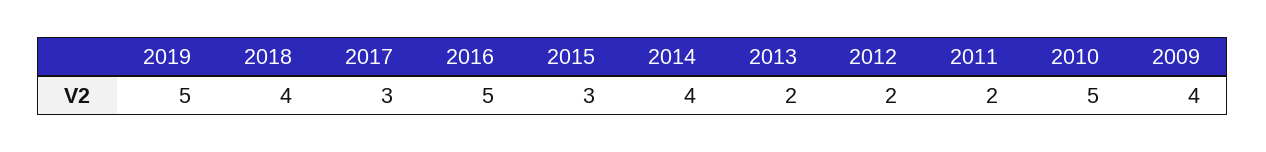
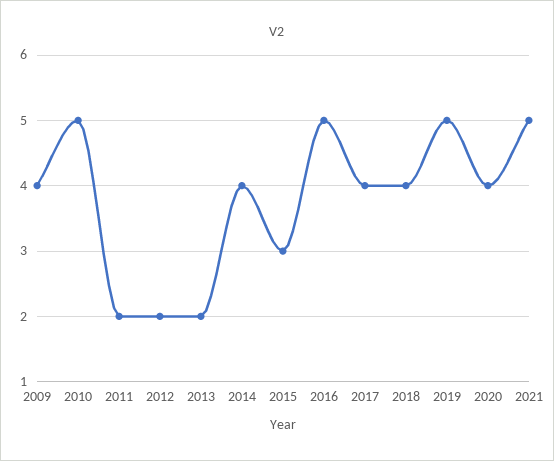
2017: 3 -> 4
2020: none -> 4
2021: none -> 5

